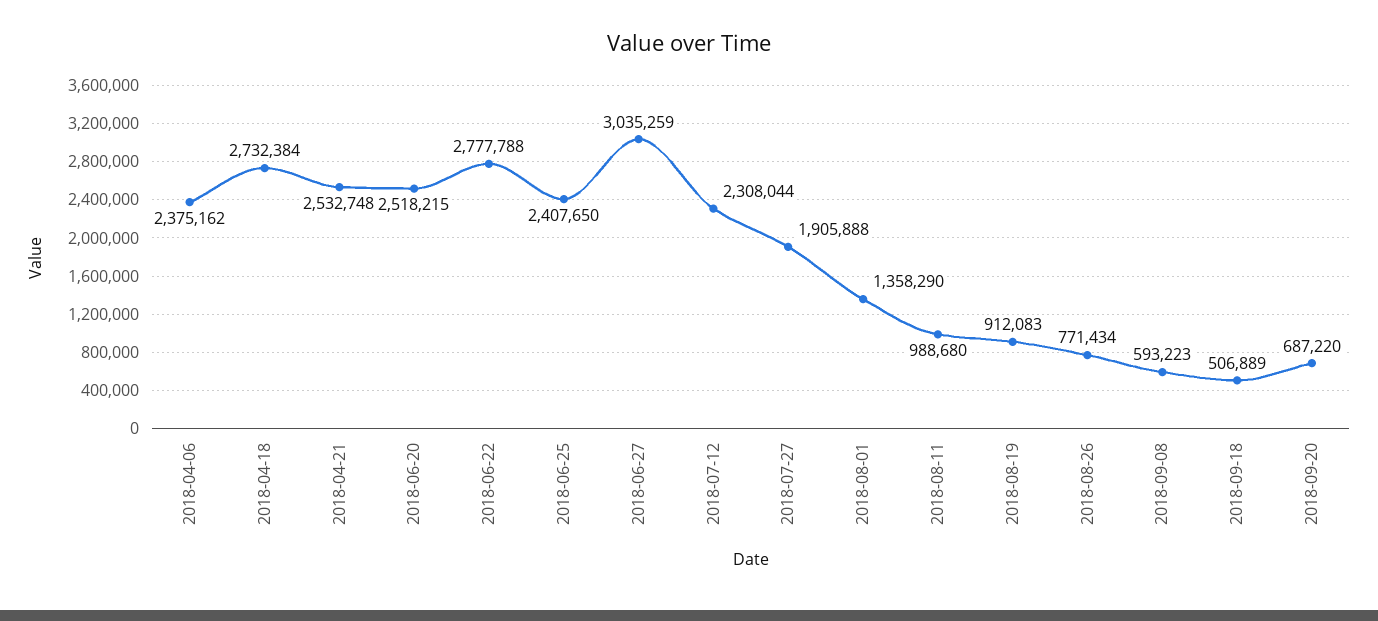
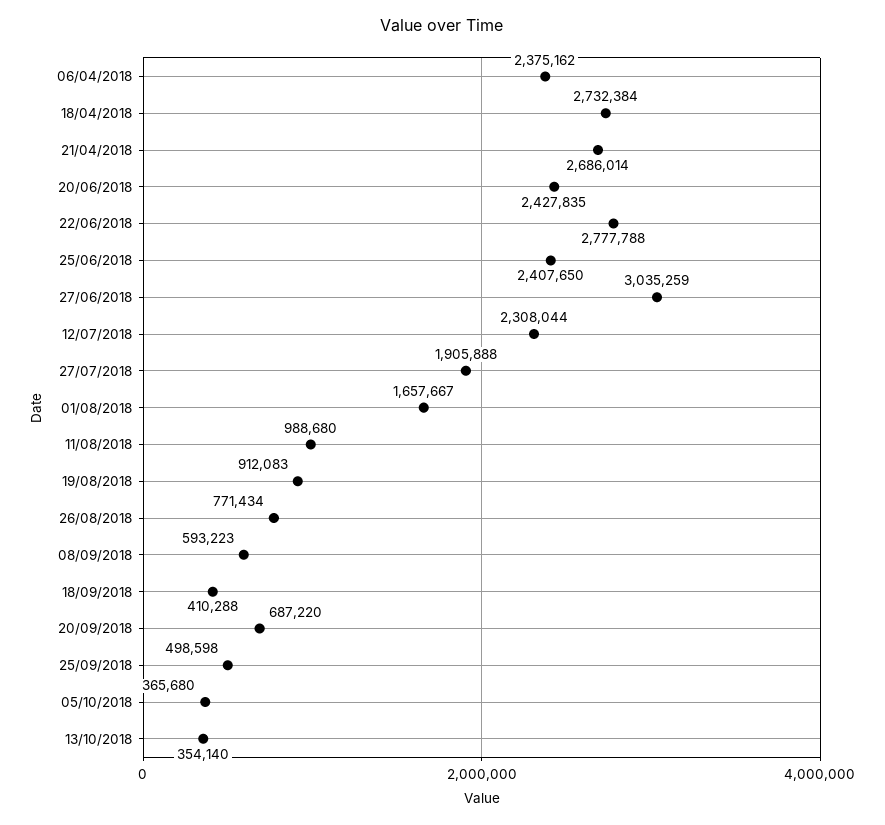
2018-04-21: 2532748 -> 2686014
2018-06-20: 2518215 -> 2427835
2018-08-01: 1358290 -> 1657667
2018-09-18: 506889 -> 410288
25/09/2018: none -> 498598
05/10/2018: none -> 365680
13/10/2018: none -> 354140

